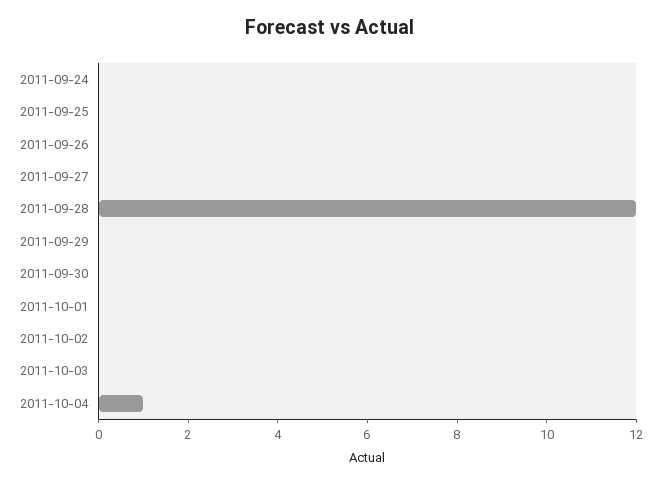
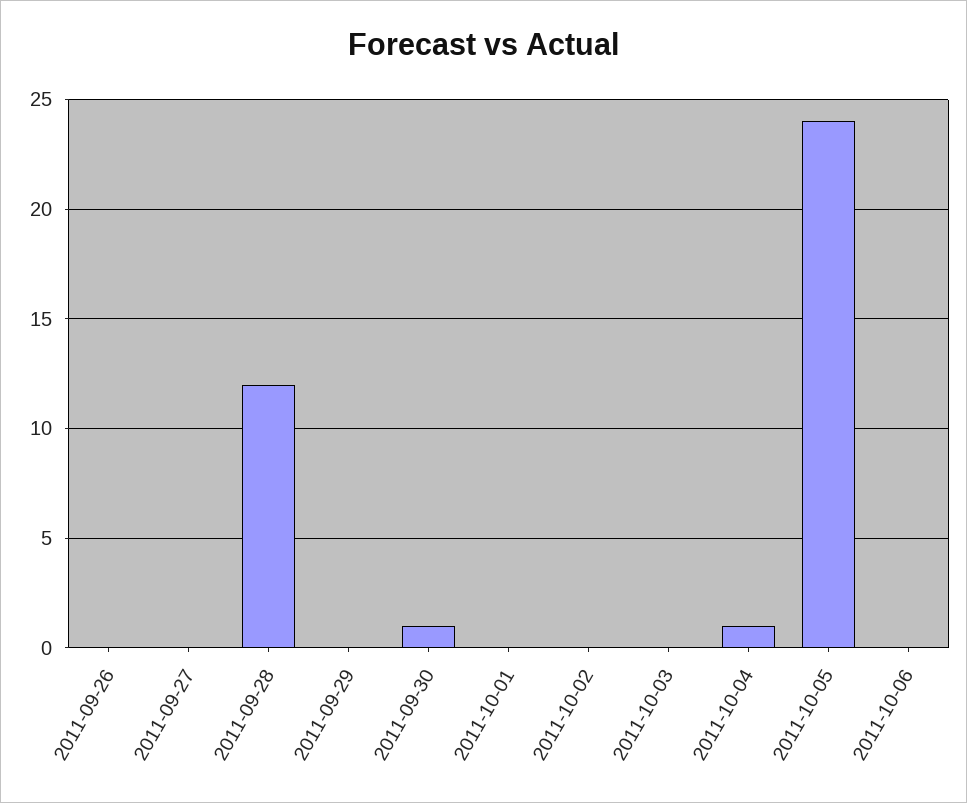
2011-09-24: 0 -> none
2011-09-25: 0 -> none
2011-09-30: 0 -> 1
2011-10-05: none -> 24
2011-10-06: none -> 0

